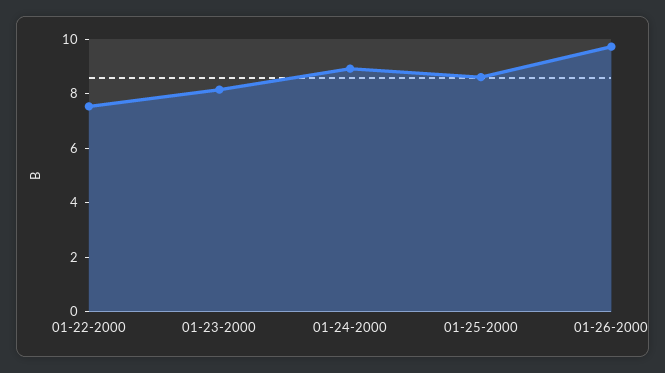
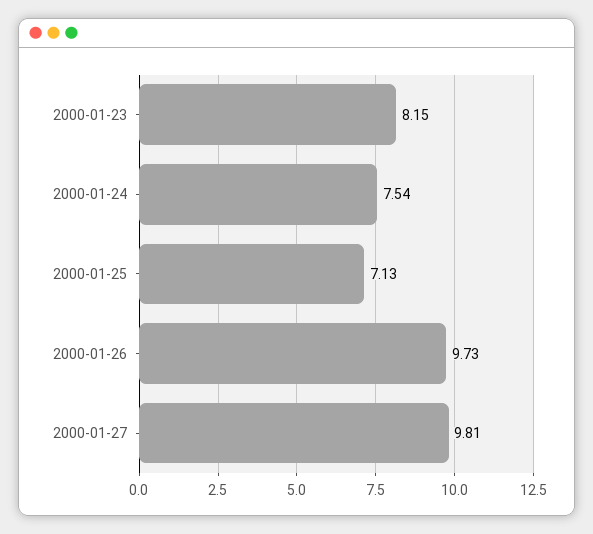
01-22-2000: 7.5 -> none
01-24-2000: 9 -> 7.54
01-25-2000: 8.5 -> 7.13
2000-01-27: none -> 9.81

